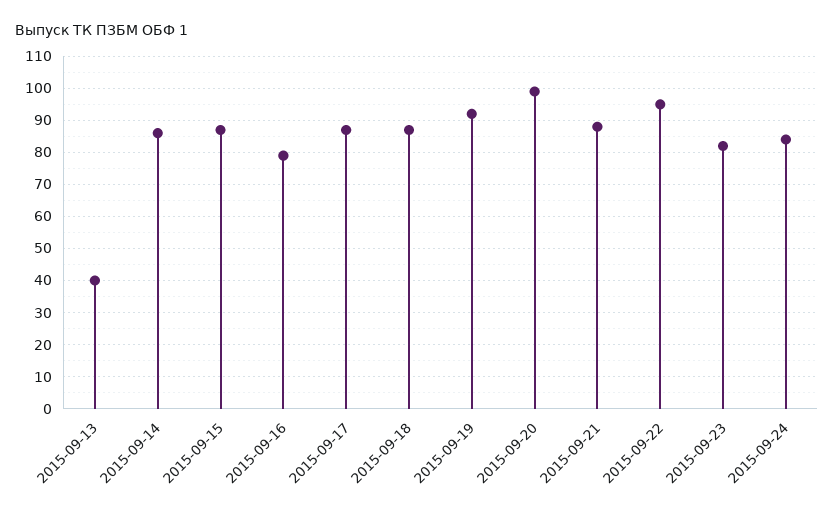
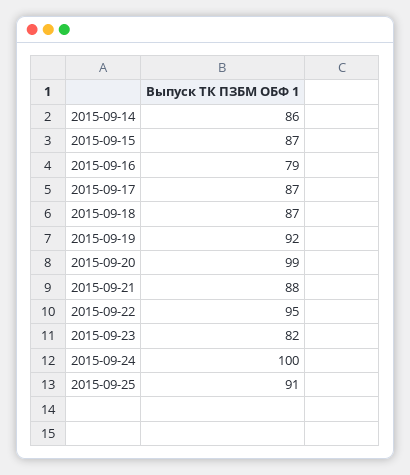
2015-09-13: 40 -> none
2015-09-24: 85 -> 100
2015-09-25: none -> 91

